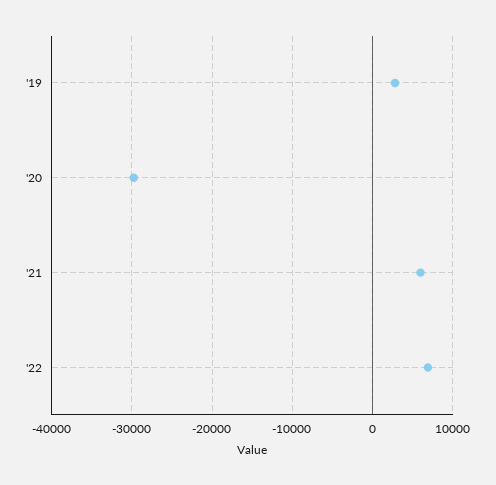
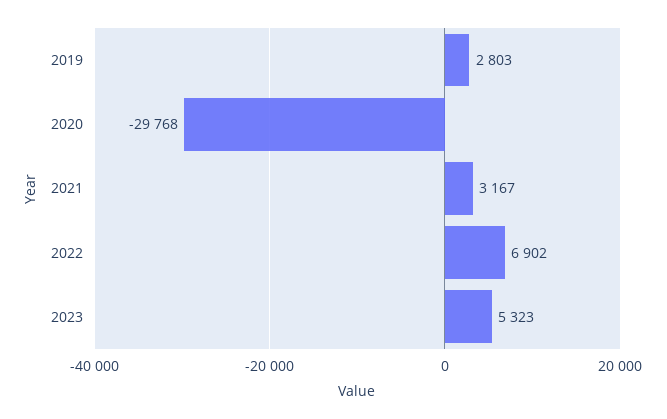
'21: 6000 -> 3167
2023: none -> 5323

